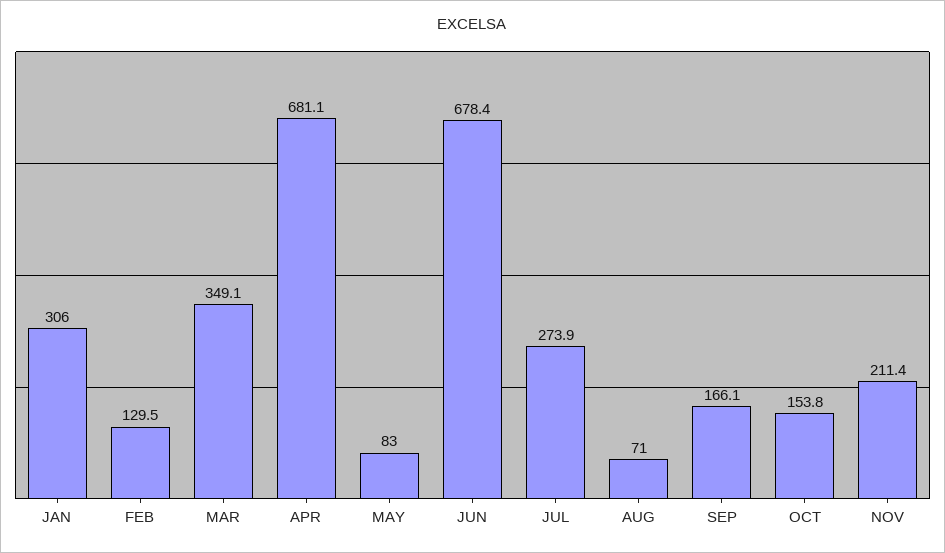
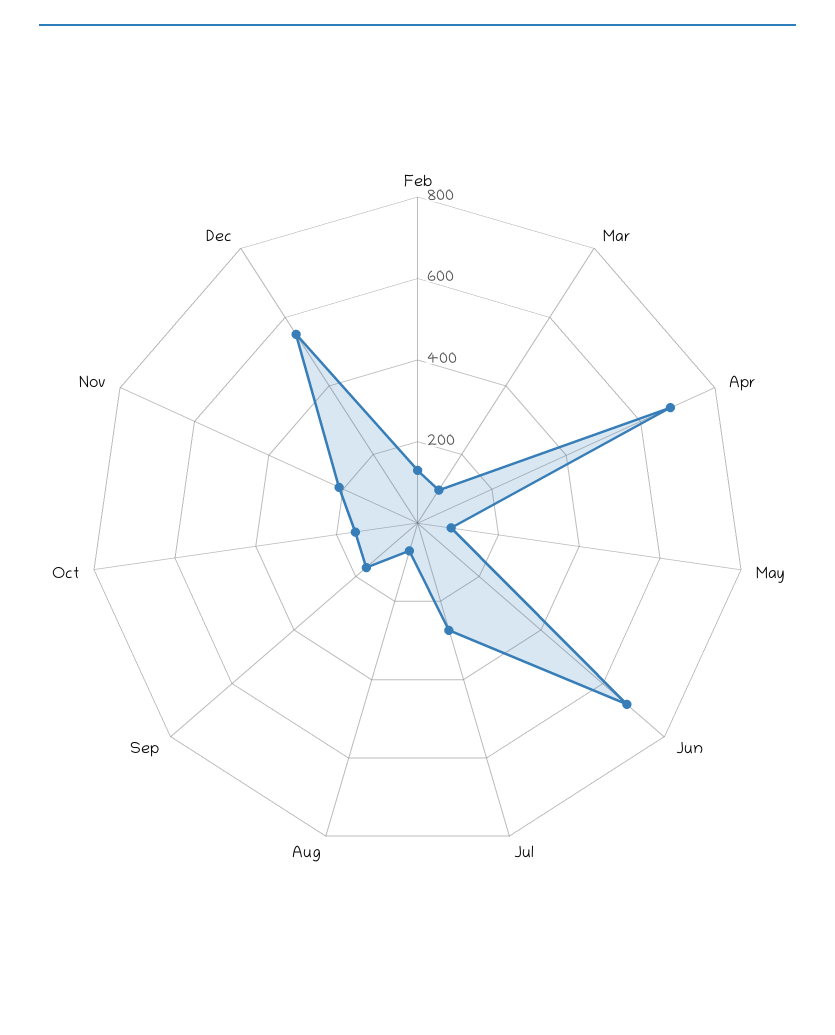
JAN: 306 -> none
MAR: 349.1 -> 100
Dec: none -> 550

